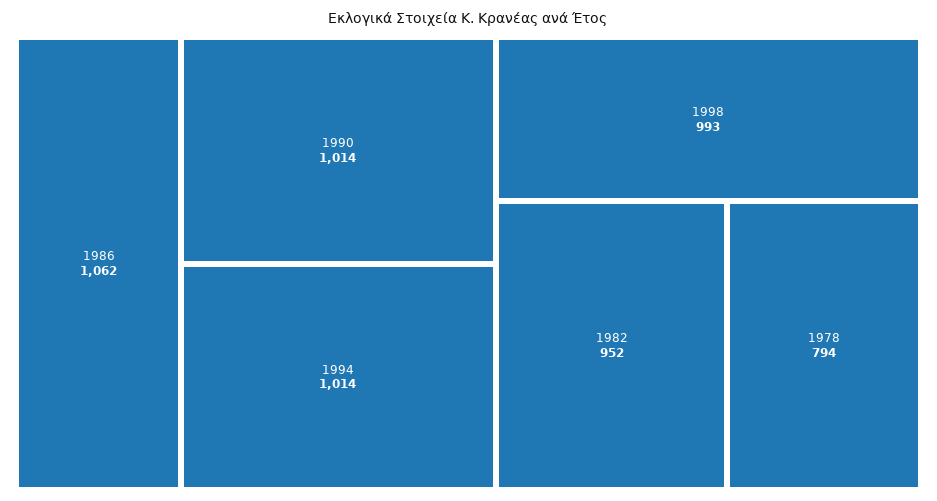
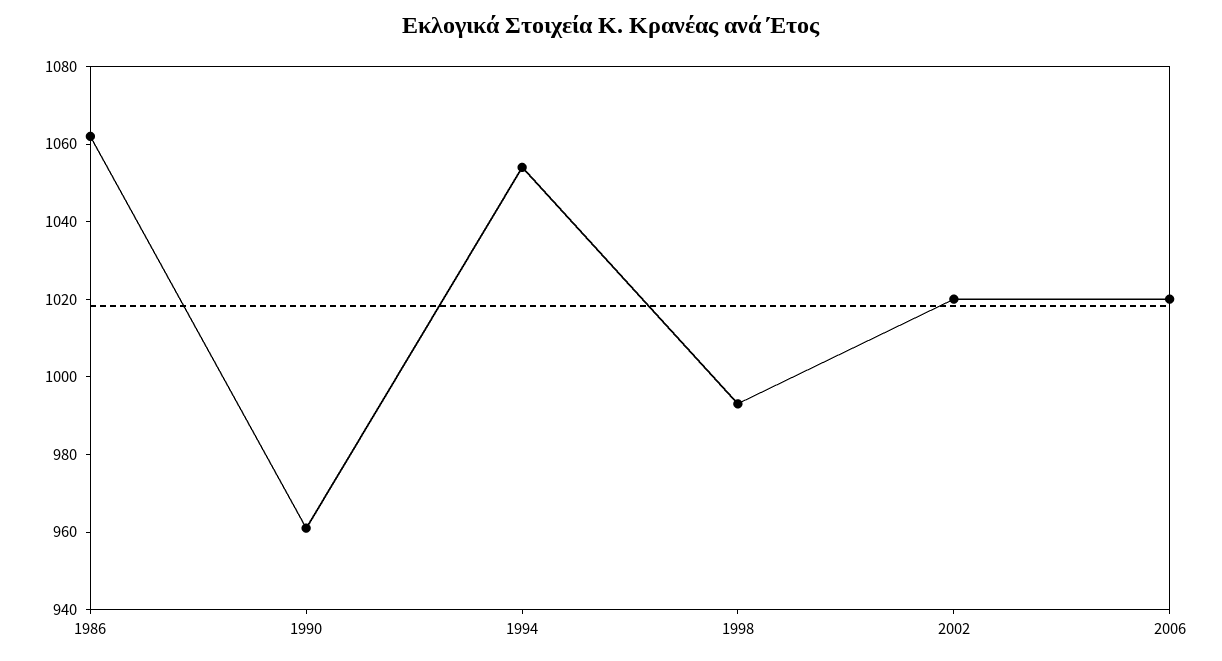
1990: 1014 -> 960
1994: 1014 -> 1055
1982: 952 -> none
1978: 794 -> none
2002: none -> 1020
2006: none -> 1020

